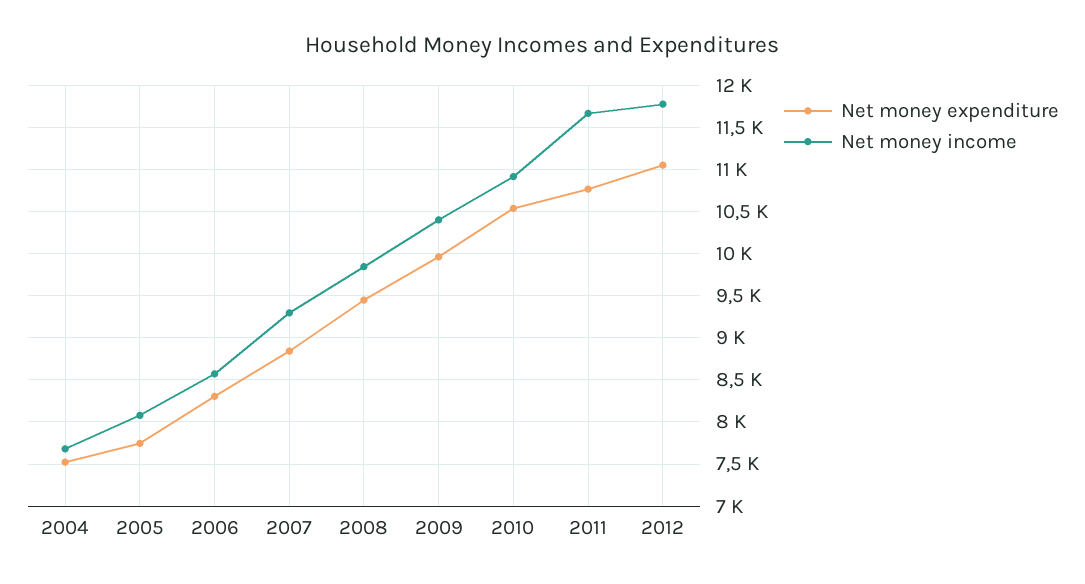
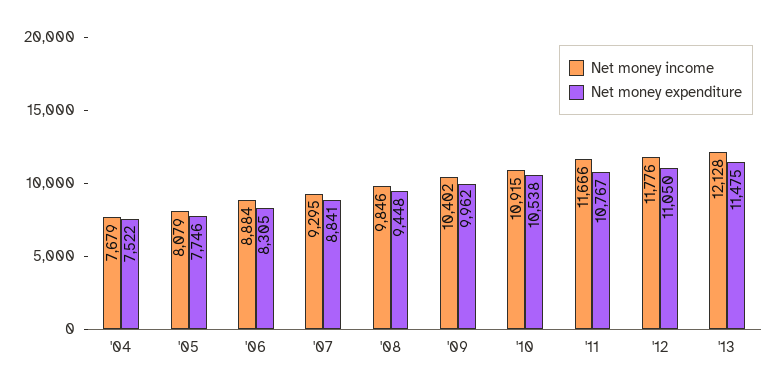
Net money income, 2006: 8600 -> 8884
Net money income, '13: none -> 12128
Net money expenditure, '13: none -> 11475

